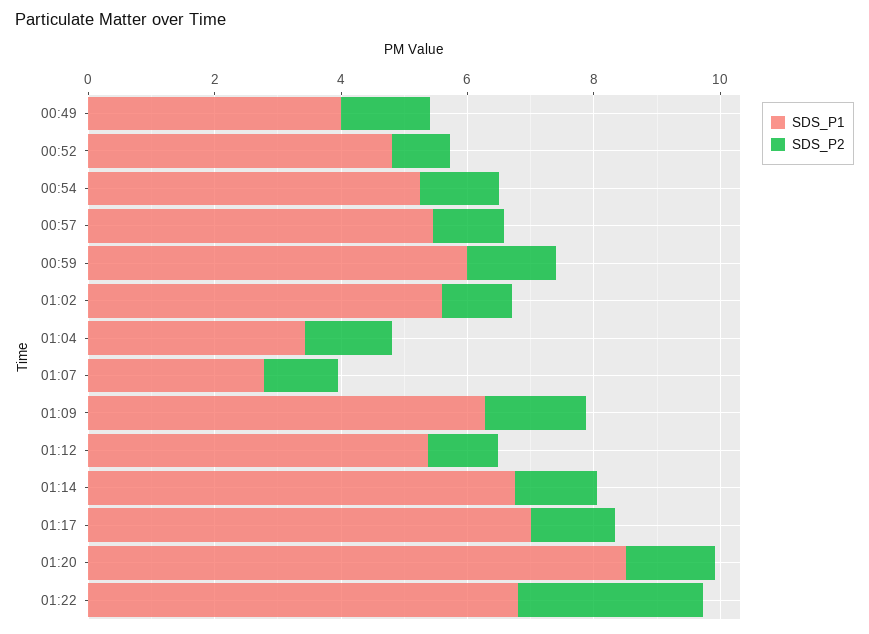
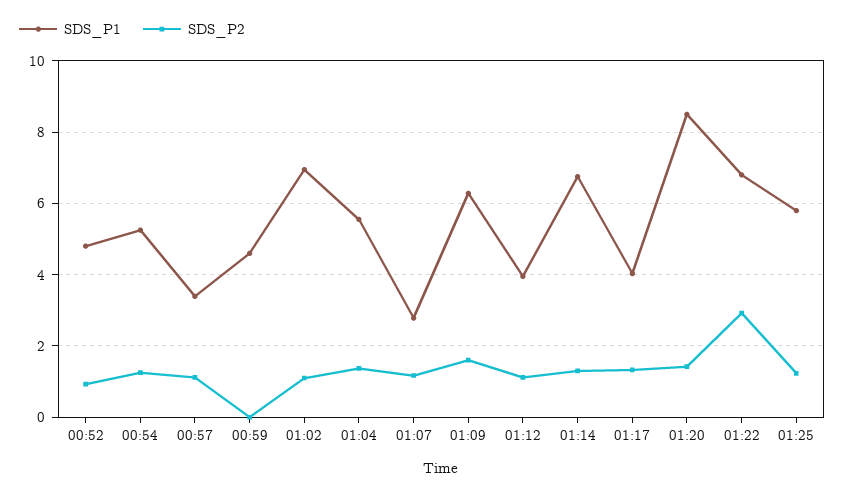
SDS_P1, 00:49: 4 -> none
SDS_P2, 00:49: 1.5 -> none
SDS_P1, 00:57: 5.5 -> 3.4
SDS_P1, 00:59: 6 -> 4.6
SDS_P2, 00:59: 1.5 -> 0
SDS_P1, 01:02: 5.5 -> 7
SDS_P1, 01:04: 3.5 -> 5.6
SDS_P1, 01:12: 5.5 -> 4
SDS_P1, 01:17: 7 -> 4
SDS_P1, 01:25: none -> 5.8
SDS_P2, 01:25: none -> 1.2

